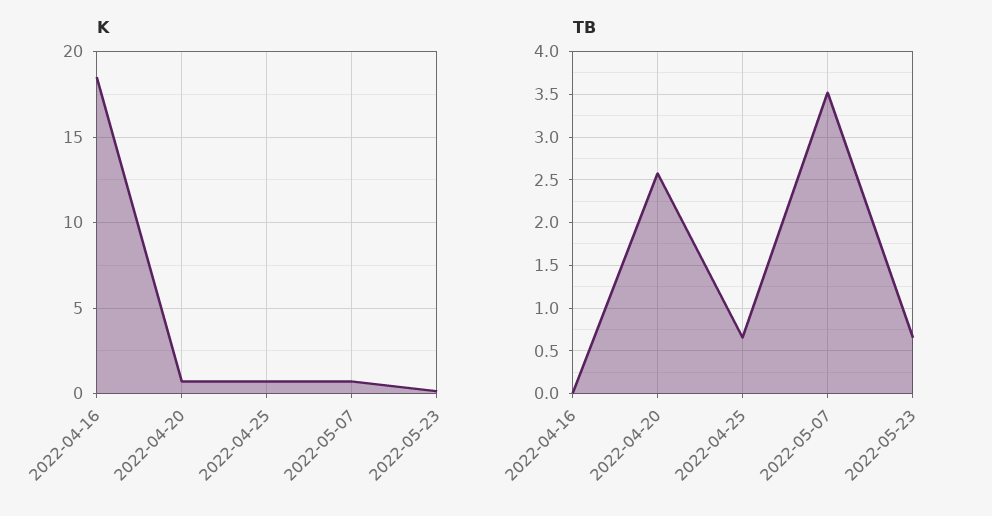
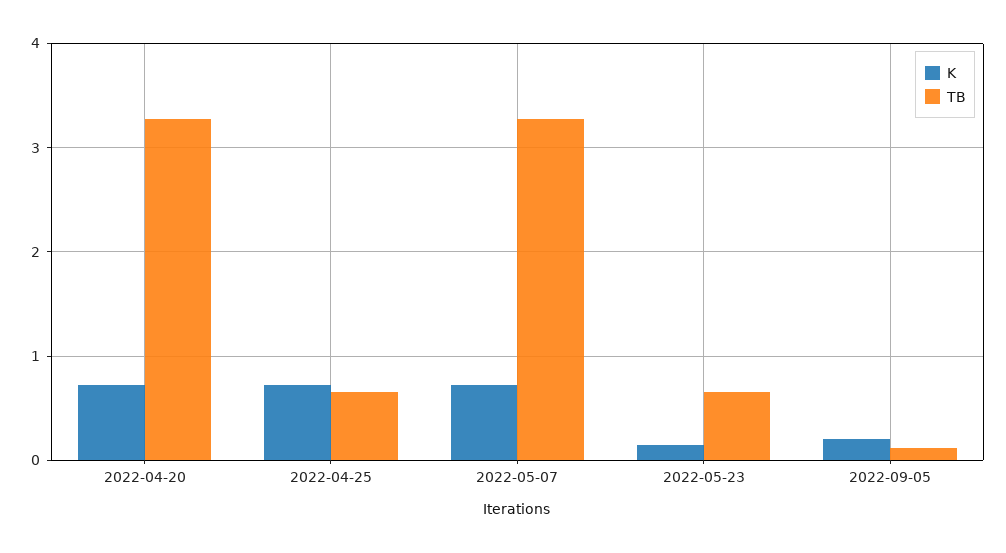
K, 2022-04-16: 18.5 -> none
TB, 2022-04-16: 0 -> none
TB, 2022-04-20: 2.6 -> 3.3
TB, 2022-05-07: 3.5 -> 3.3
K, 2022-09-05: none -> 0.2
TB, 2022-09-05: none -> 0.1

